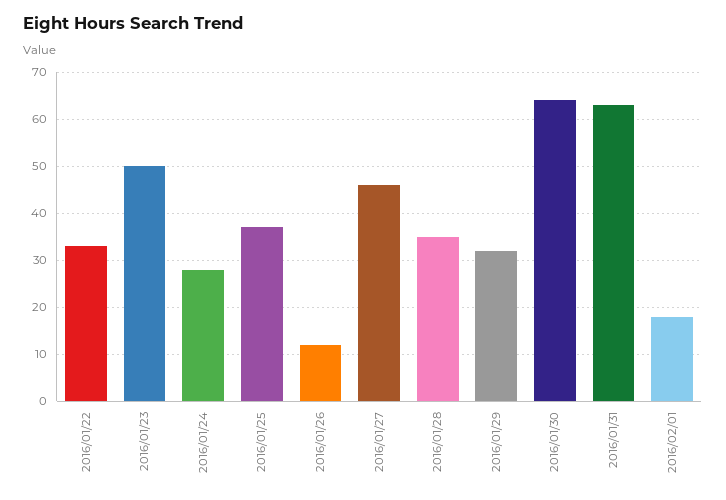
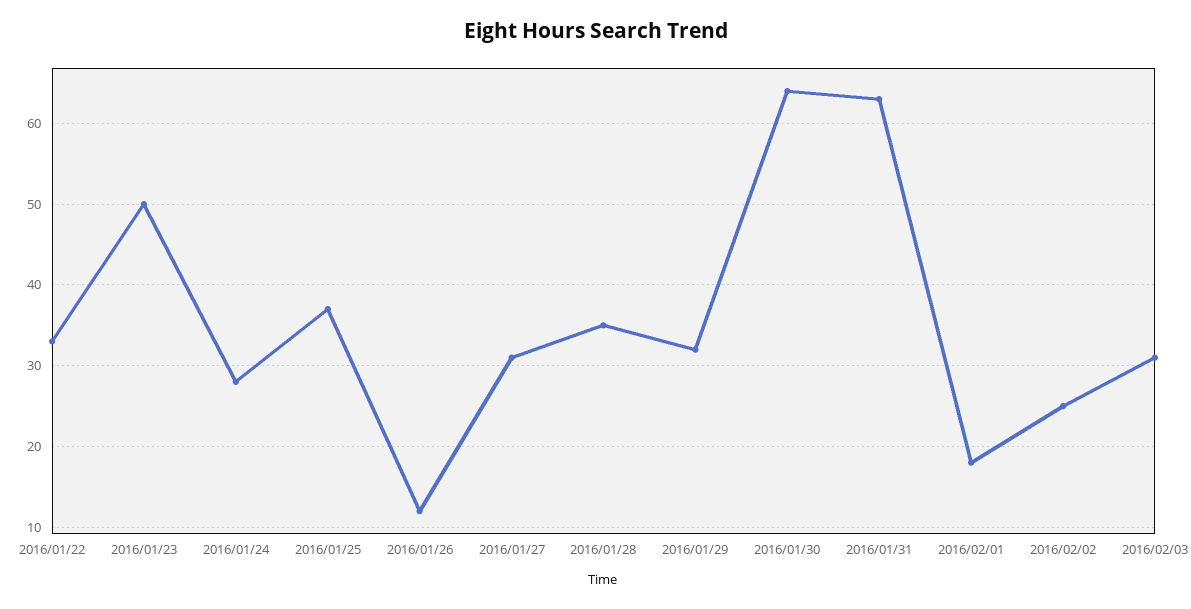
2016/01/27: 45 -> 31
2016/02/02: none -> 25
2016/02/03: none -> 31

